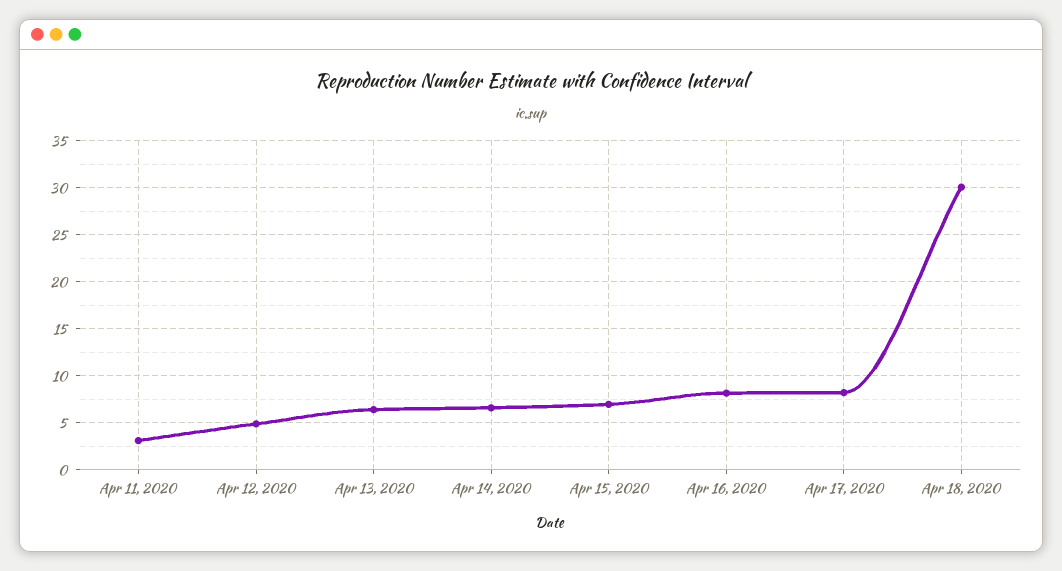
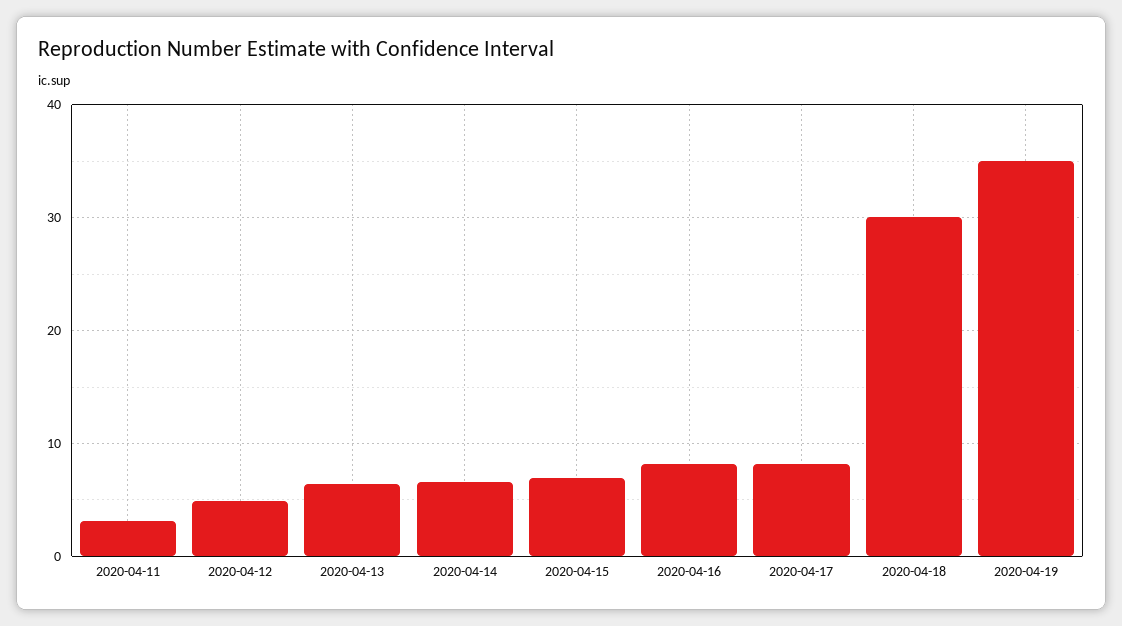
2020-04-19: none -> 35

